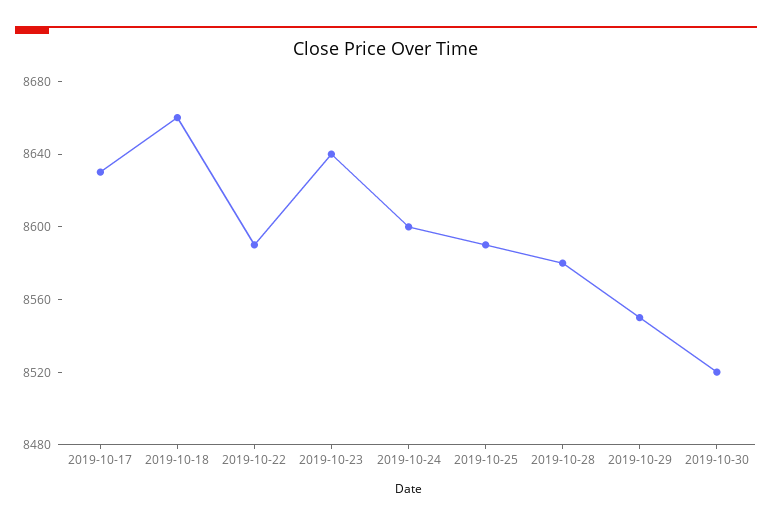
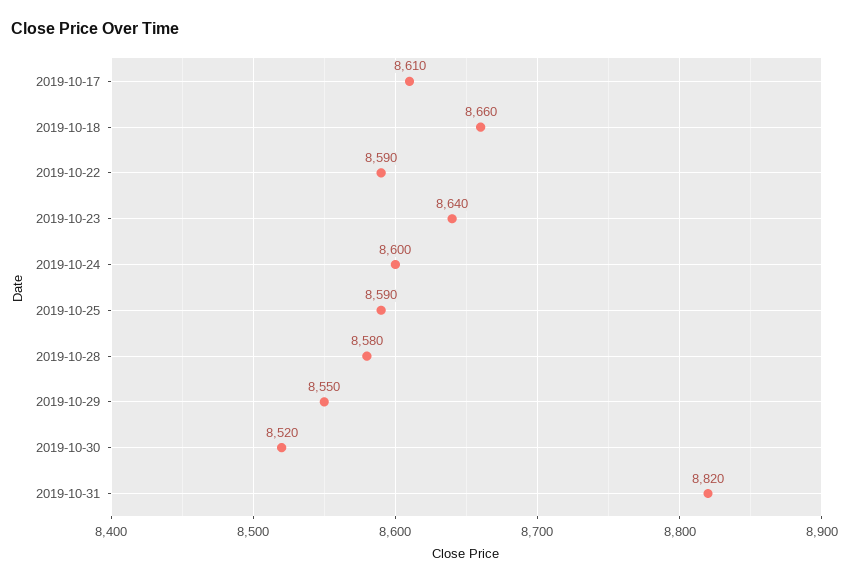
2019-10-17: 8630 -> 8610
2019-10-31: none -> 8820

